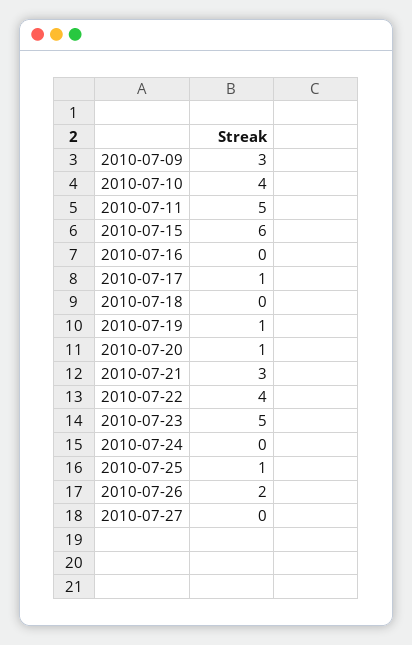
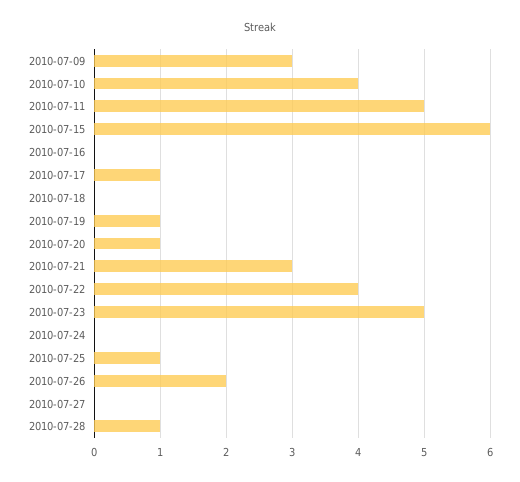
2010-07-28: none -> 1

